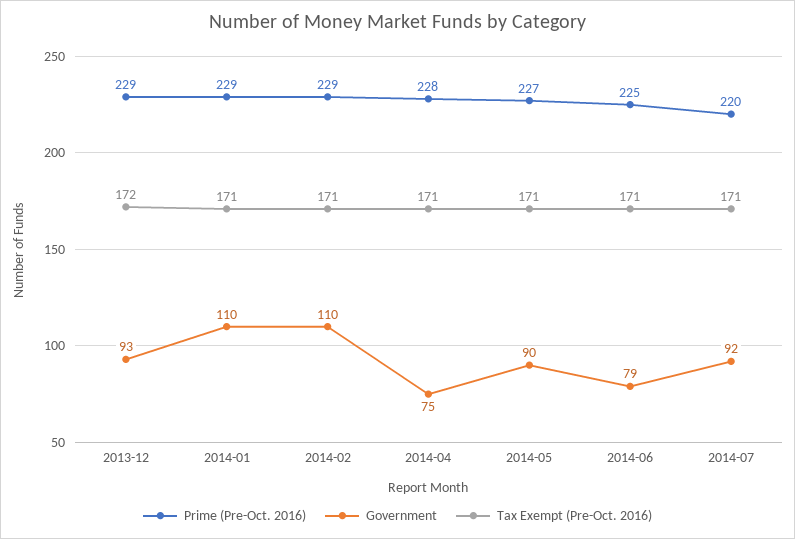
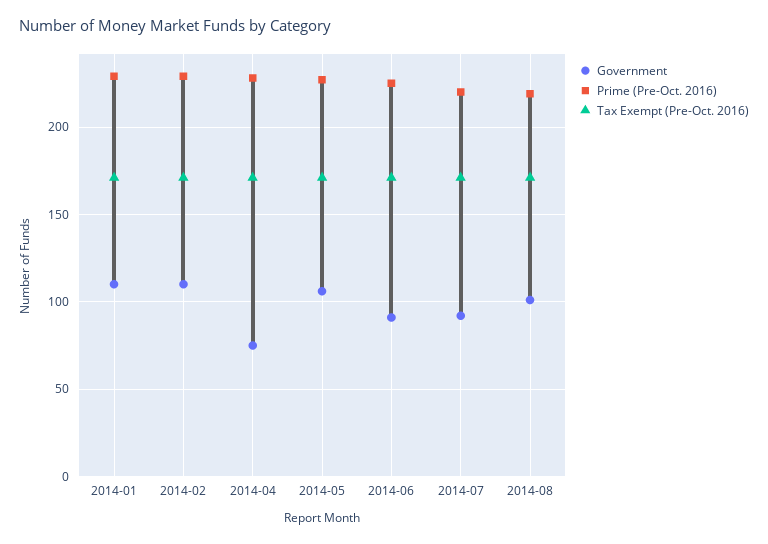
Prime (Pre-Oct. 2016), 2013-12: 229 -> none
Government, 2013-12: 93 -> none
Tax Exempt (Pre-Oct. 2016), 2013-12: 172 -> none
Government, 2014-05: 90 -> 105
Government, 2014-06: 79 -> 90
Government, 2014-08: none -> 100
Prime (Pre-Oct. 2016), 2014-08: none -> 220
Tax Exempt (Pre-Oct. 2016), 2014-08: none -> 170

